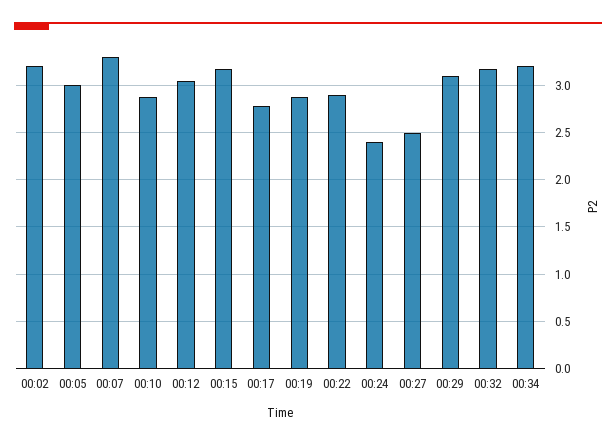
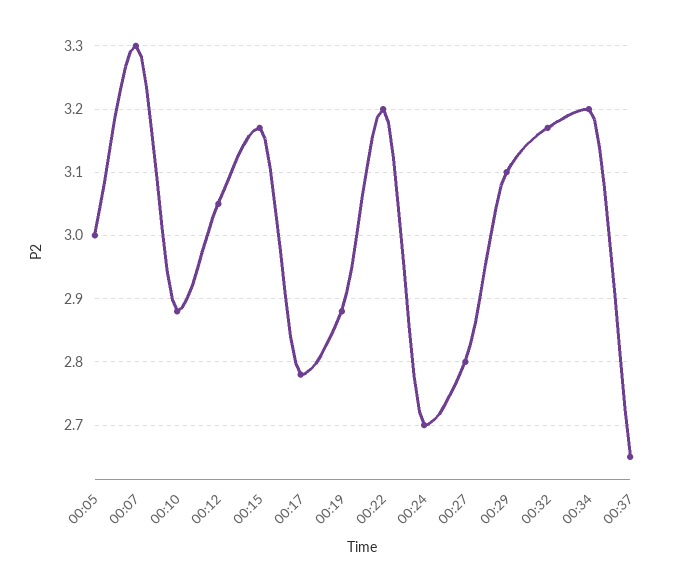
00:02: 3.2 -> none
00:22: 2.9 -> 3.2
00:24: 2.4 -> 2.7
00:27: 2.5 -> 2.8
00:37: none -> 2.65

